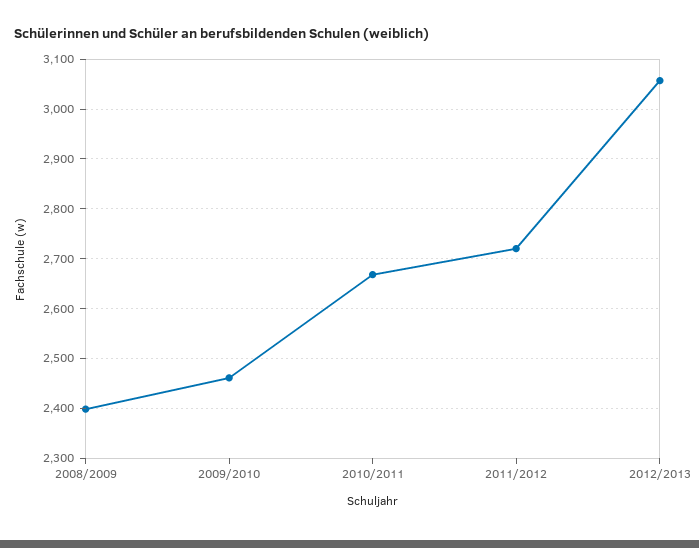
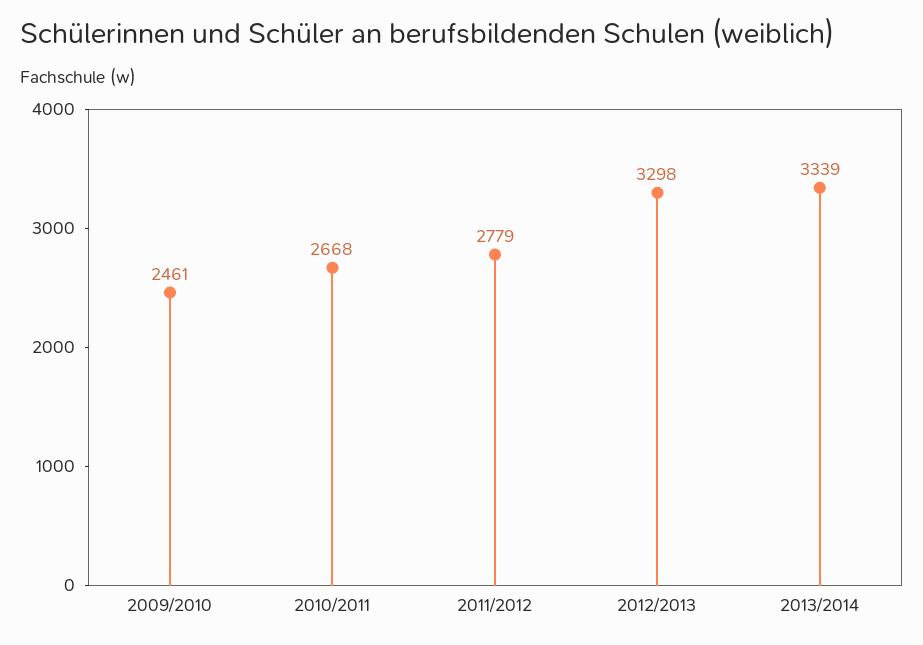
2008/2009: 2400 -> none
2011/2012: 2720 -> 2779
2012/2013: 3060 -> 3298
2013/2014: none -> 3339

